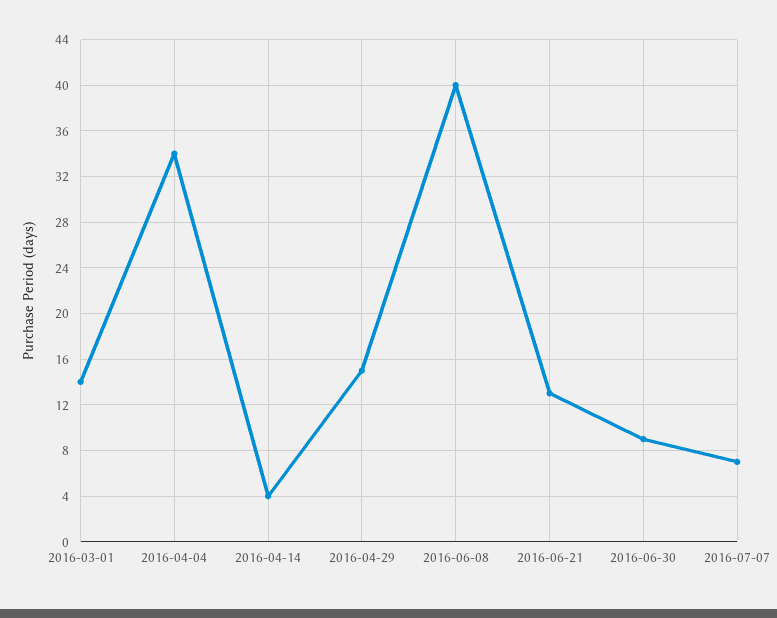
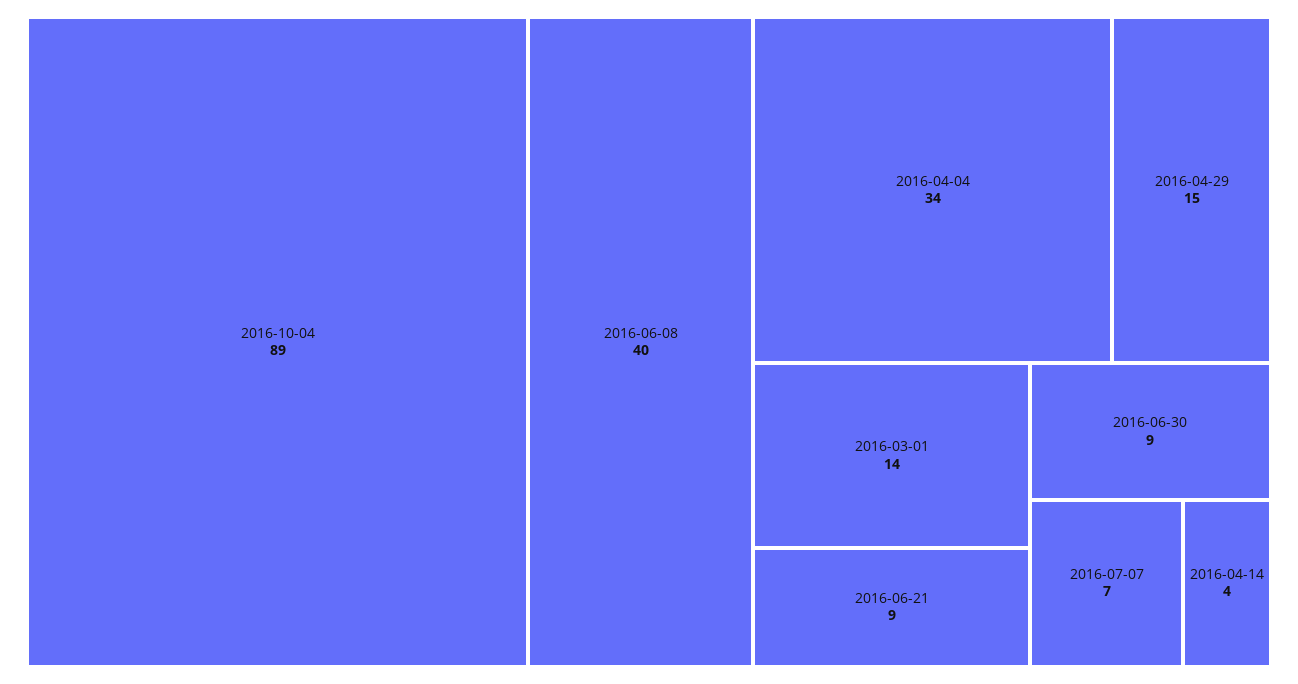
2016-06-21: 13 -> 9
2016-10-04: none -> 89

